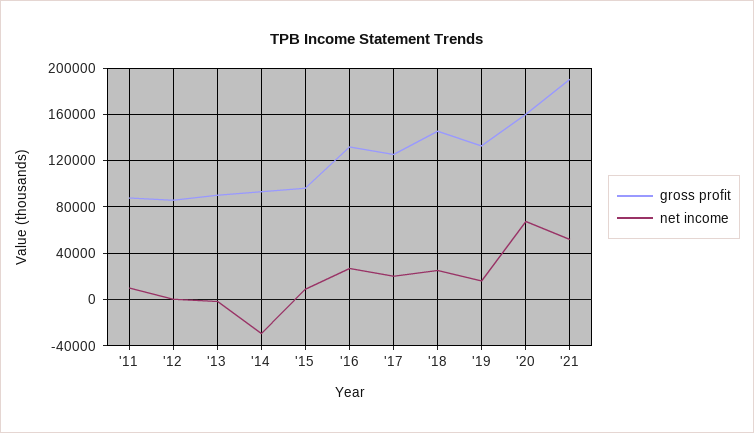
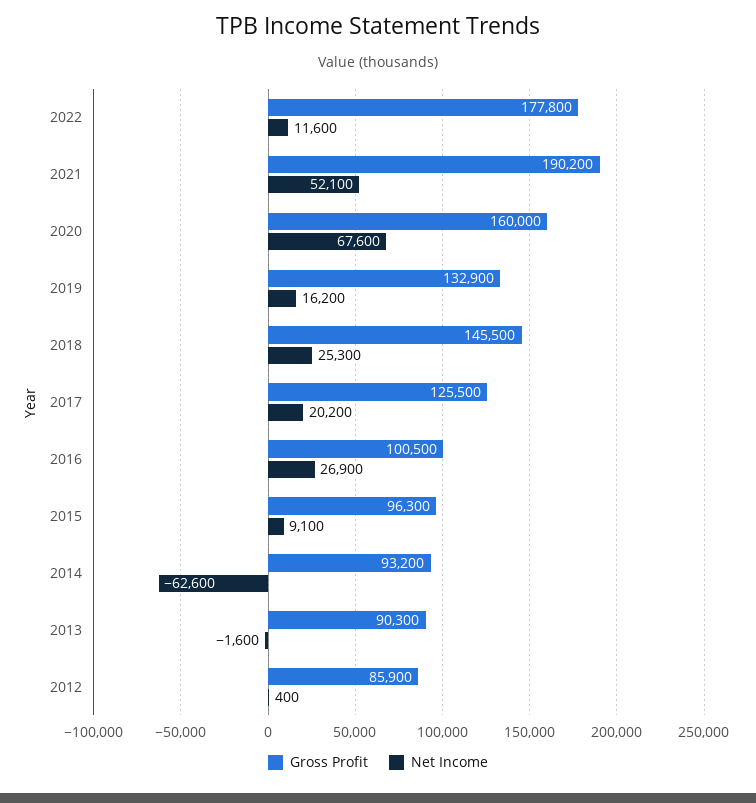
gross profit, '11: 90000 -> none
net income, '11: 10000 -> none
net income, '14: -30000 -> -62600
gross profit, '16: 130000 -> 100500
gross profit, 2022: none -> 177800
net income, 2022: none -> 11600

